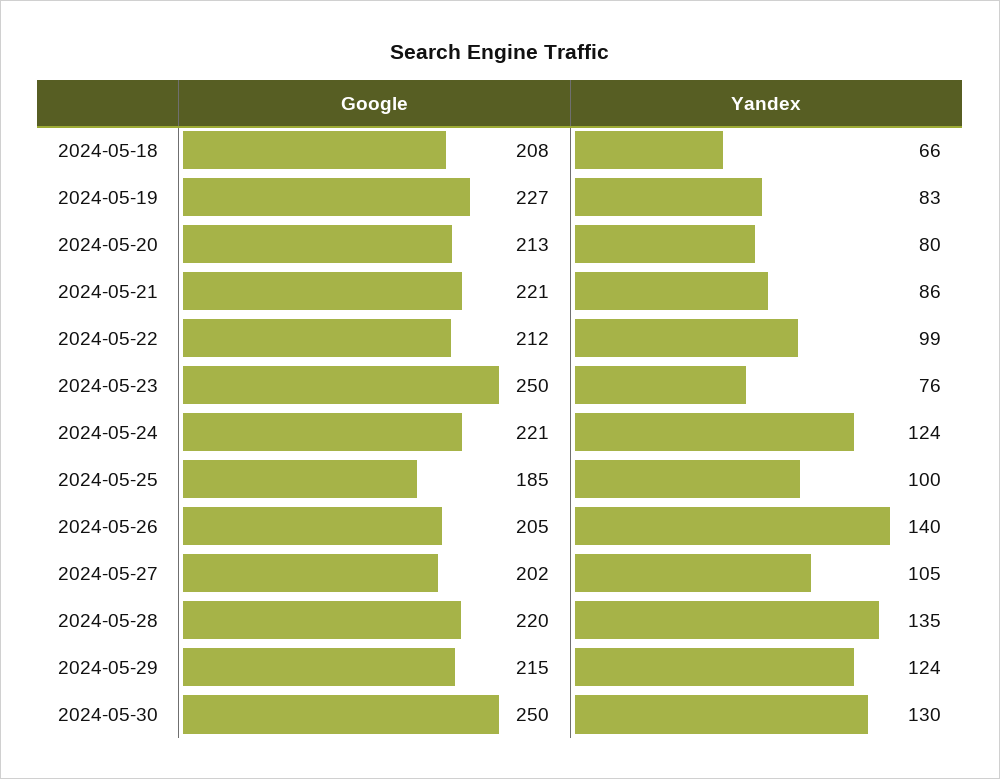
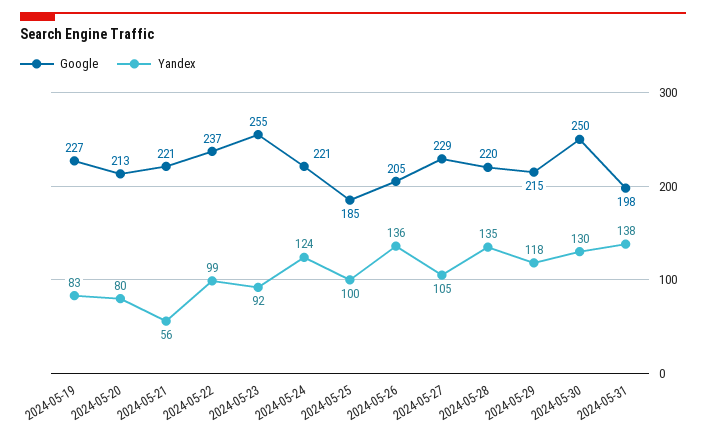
Google, 2024-05-18: 208 -> none
Yandex, 2024-05-18: 66 -> none
Yandex, 2024-05-21: 86 -> 56
Google, 2024-05-22: 212 -> 237
Google, 2024-05-23: 250 -> 255
Yandex, 2024-05-23: 76 -> 92
Yandex, 2024-05-26: 140 -> 136
Google, 2024-05-27: 202 -> 229
Yandex, 2024-05-29: 124 -> 118
Google, 2024-05-31: none -> 198
Yandex, 2024-05-31: none -> 138

